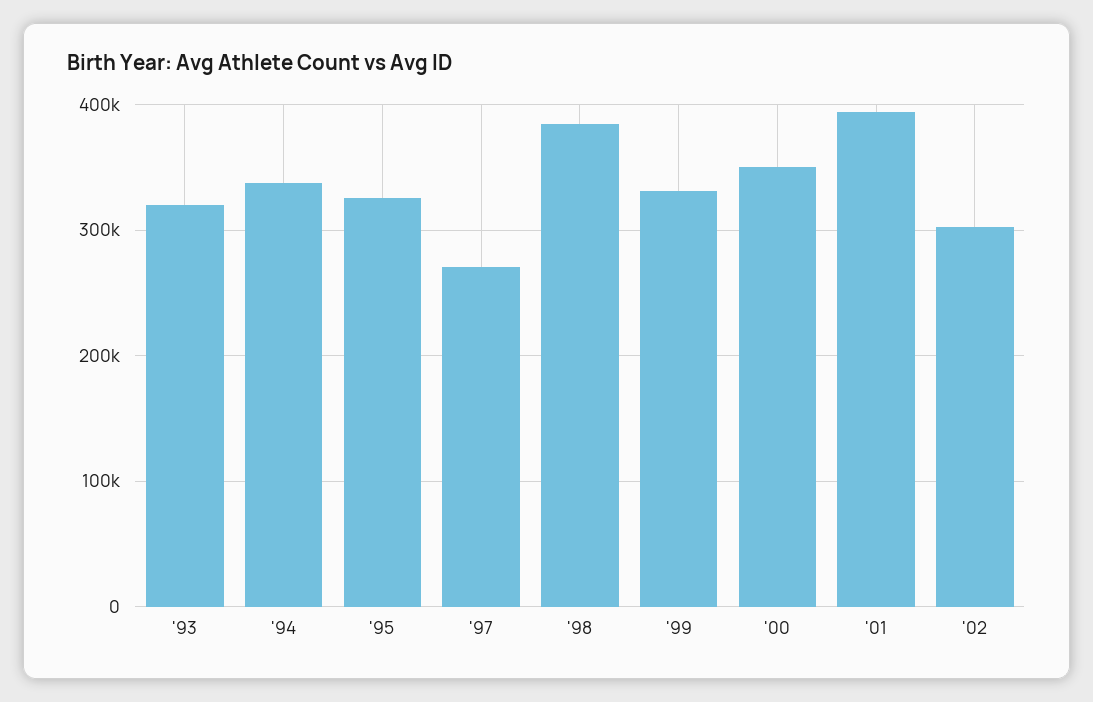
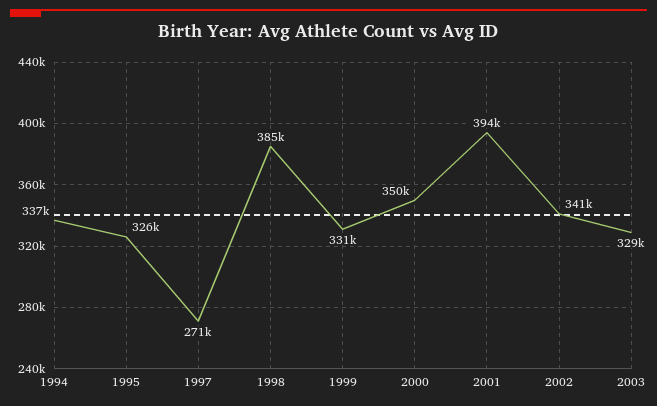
'93: 320000 -> none
'02: 300000 -> 341000
2003: none -> 329000

